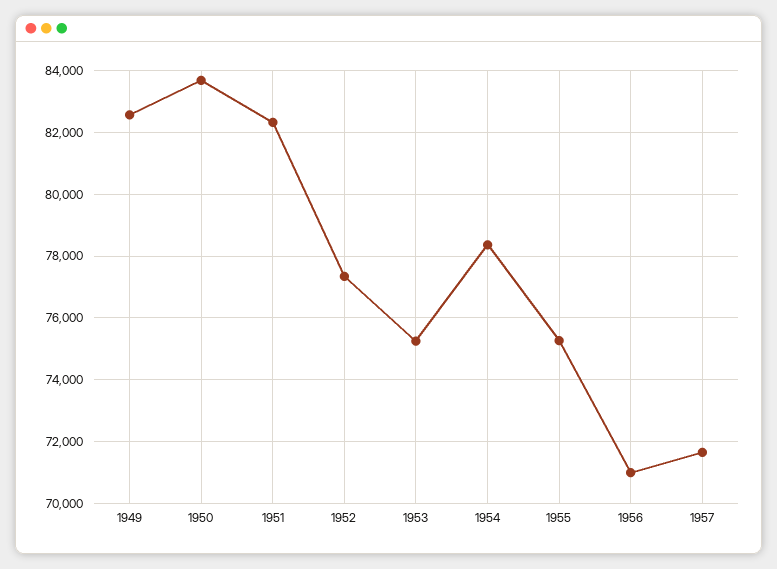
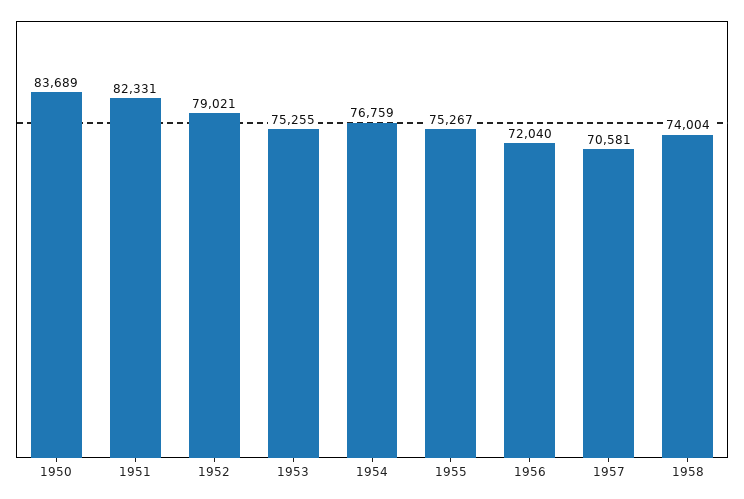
1949: 82600 -> none
1952: 77400 -> 79021
1954: 78400 -> 76759
1956: 71000 -> 72040
1957: 71600 -> 70581
1958: none -> 74004

